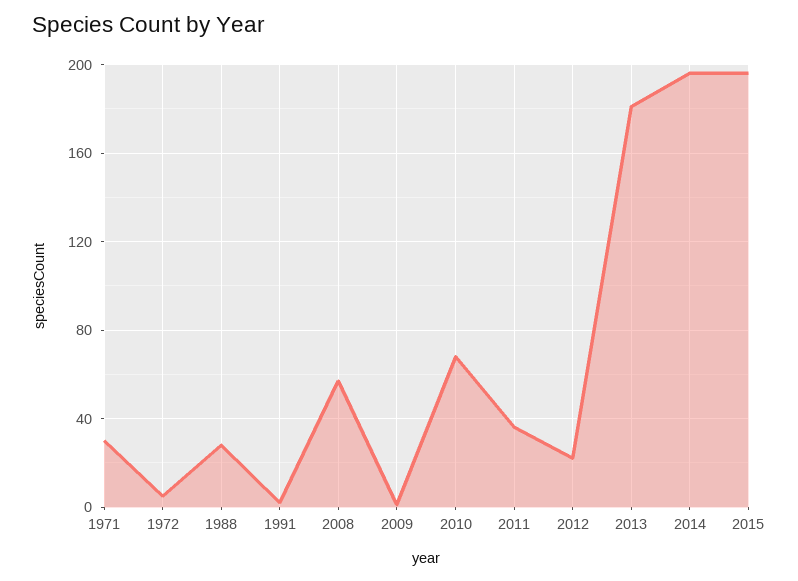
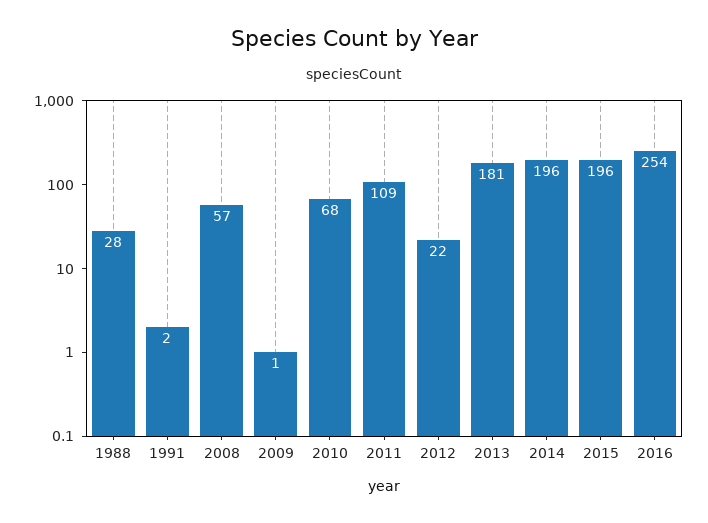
1971: 30 -> none
1972: 5 -> none
2011: 35 -> 109
2016: none -> 254

